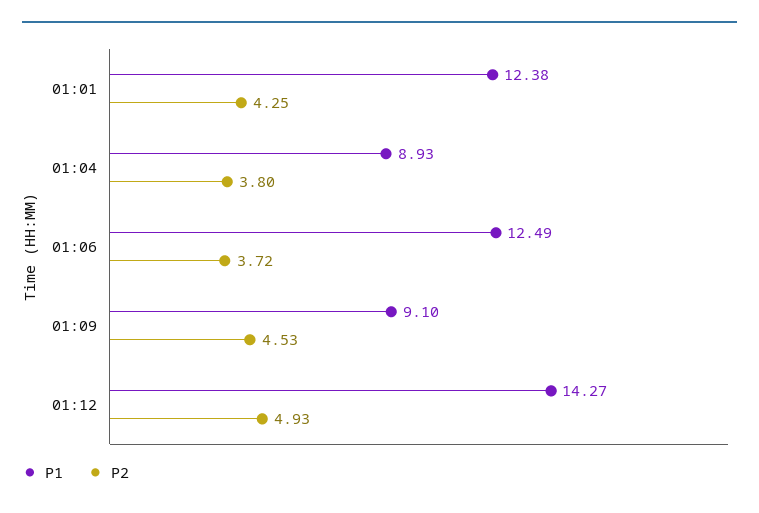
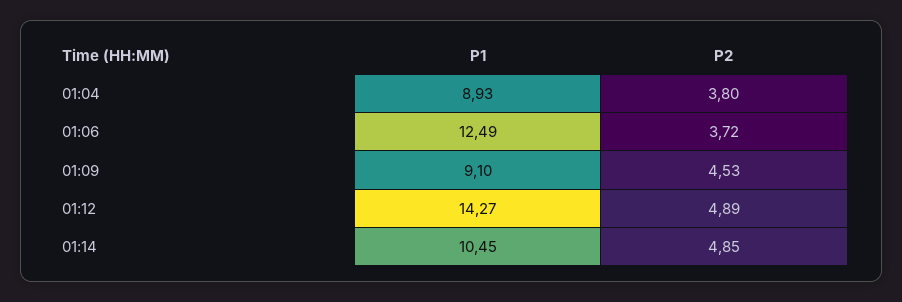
P1, 01:01: 12.38 -> none
P2, 01:01: 4.25 -> none
P2, 01:12: 4.93 -> 4.89
P1, 01:14: none -> 10.45
P2, 01:14: none -> 4.85

